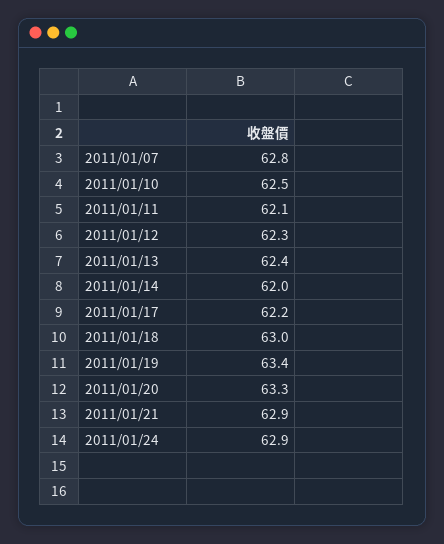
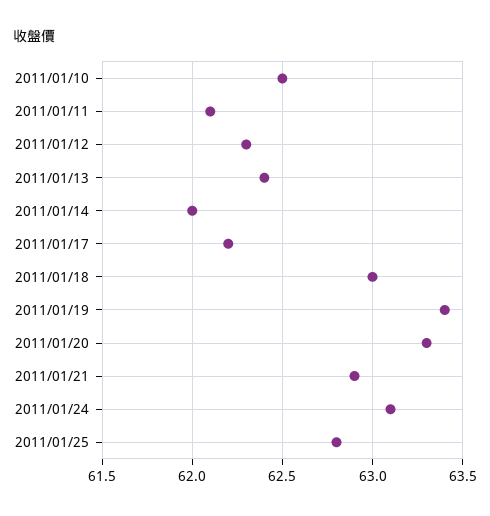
2011/01/07: 62.8 -> none
2011/01/24: 62.9 -> 63.1
2011/01/25: none -> 62.8

